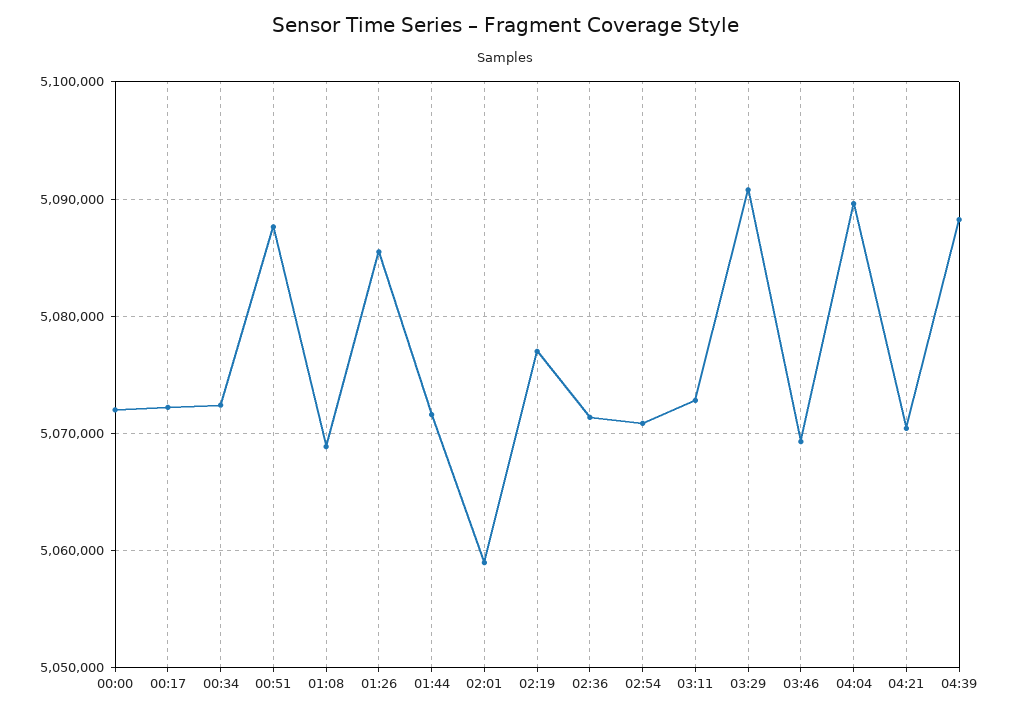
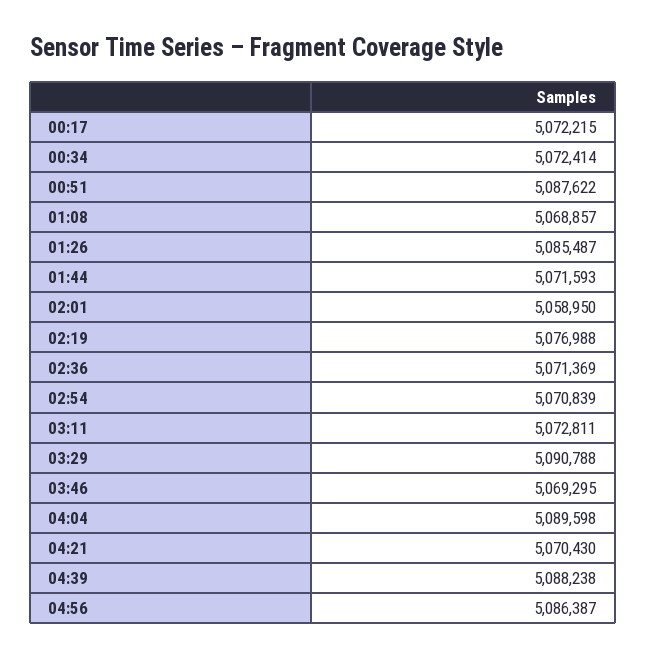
00:00: 5072000 -> none
04:56: none -> 5086387

